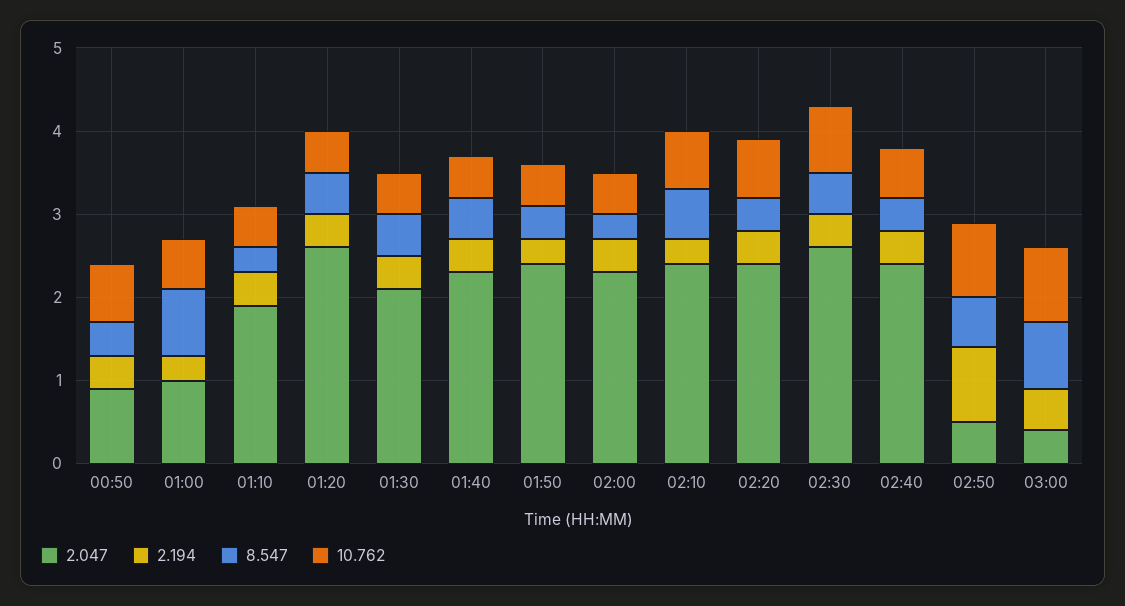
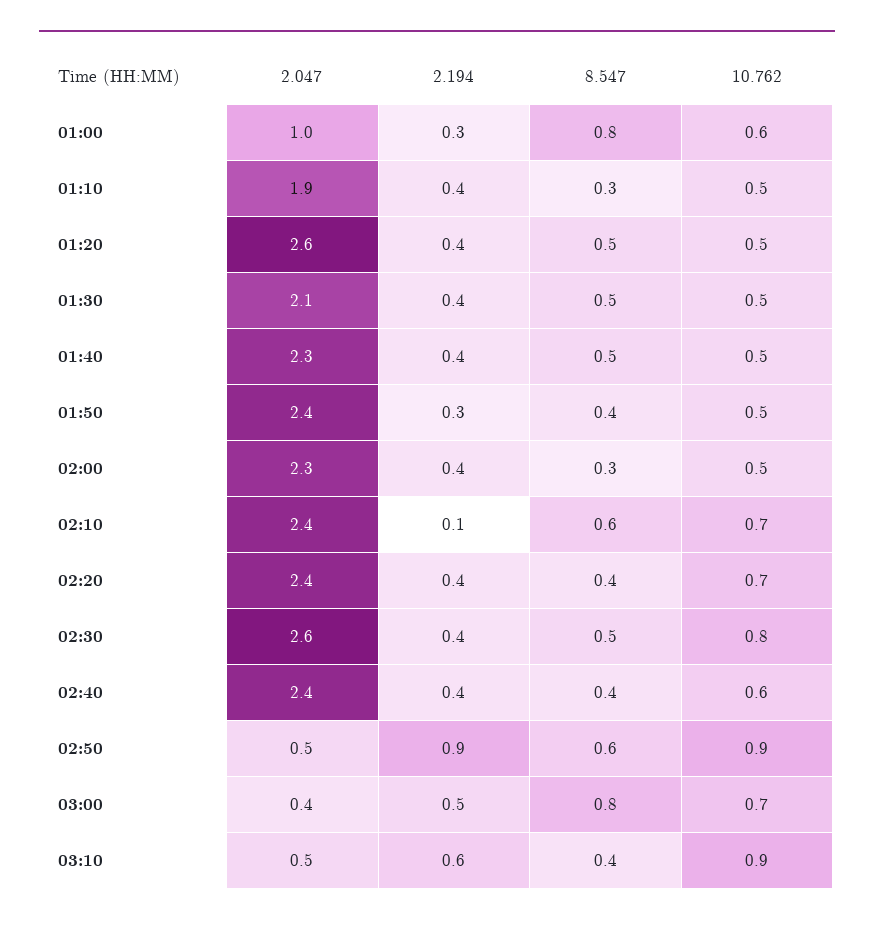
2.047, 00:50: 0.9 -> none
2.194, 00:50: 0.4 -> none
8.547, 00:50: 0.4 -> none
10.762, 00:50: 0.7 -> none
2.194, 02:10: 0.3 -> 0.1
10.762, 03:00: 0.9 -> 0.7
2.047, 03:10: none -> 0.5
2.194, 03:10: none -> 0.6
8.547, 03:10: none -> 0.4
10.762, 03:10: none -> 0.9

